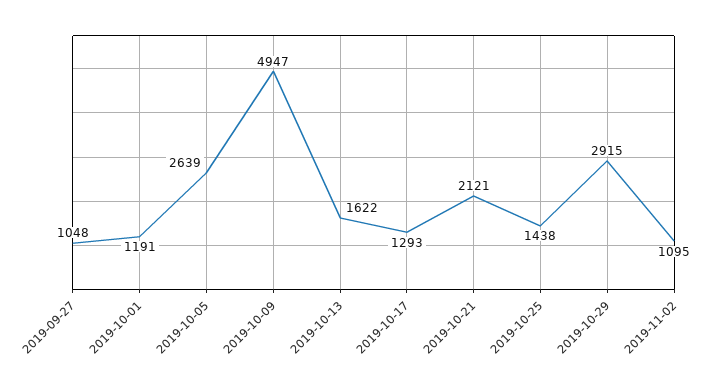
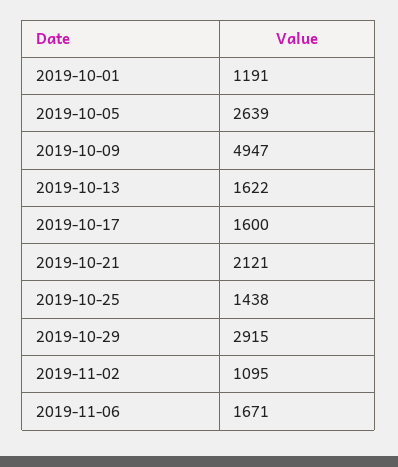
2019-09-27: 1048 -> none
2019-10-17: 1293 -> 1600
2019-11-06: none -> 1671

